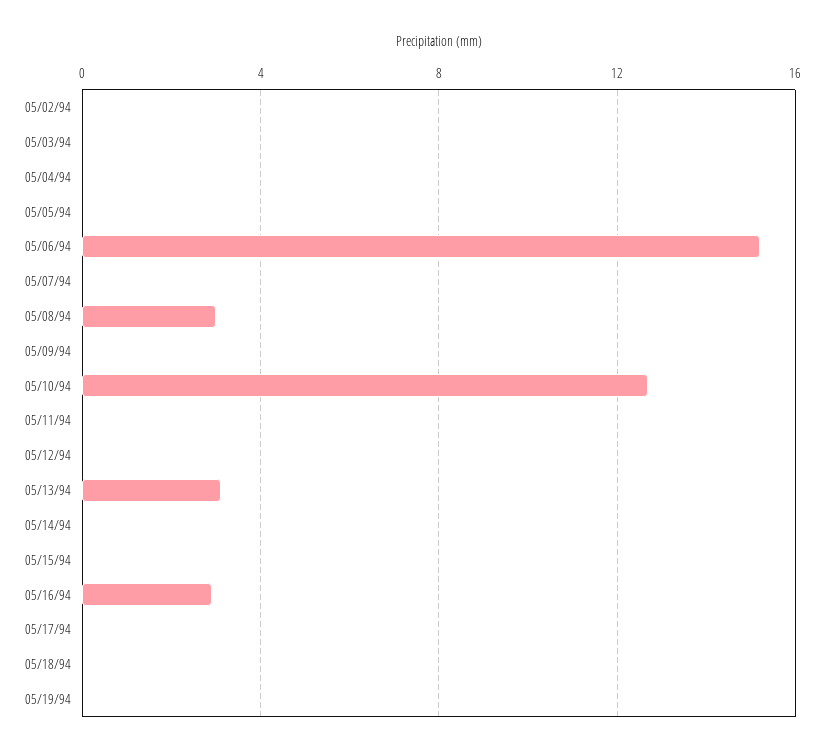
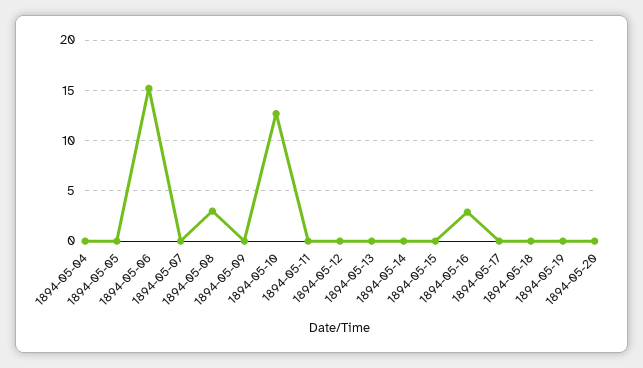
05/02/94: 0 -> none
05/03/94: 0 -> none
05/13/94: 3 -> 0
1894-05-20: none -> 0

